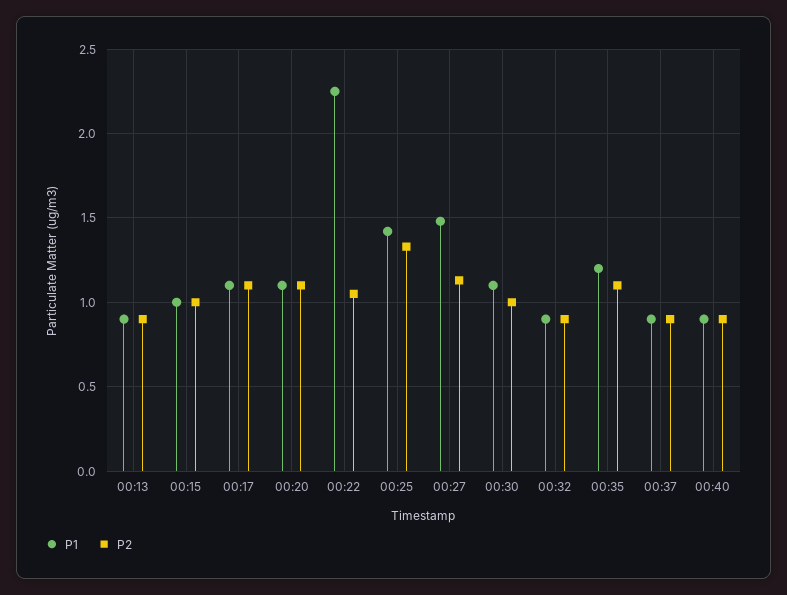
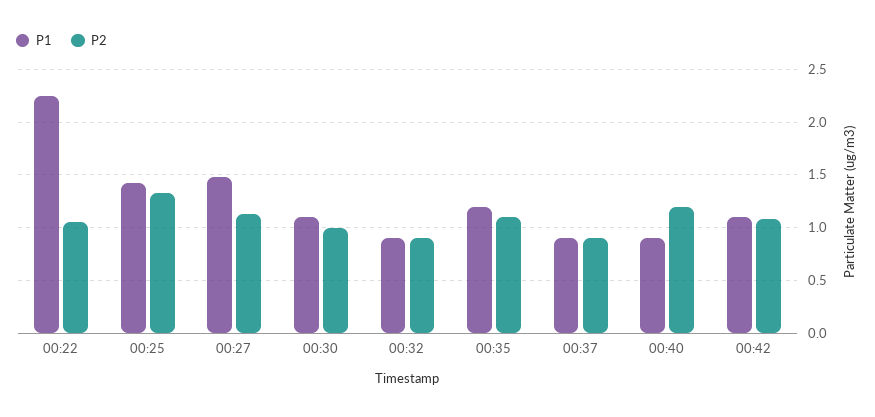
P1, 00:13: 0.9 -> none
P2, 00:13: 0.9 -> none
P1, 00:15: 1 -> none
P2, 00:15: 1 -> none
P1, 00:17: 1.1 -> none
P2, 00:17: 1.1 -> none
P1, 00:20: 1.1 -> none
P2, 00:20: 1.1 -> none
P2, 00:40: 0.9 -> 1.2
P1, 00:42: none -> 1.1
P2, 00:42: none -> 1.1

